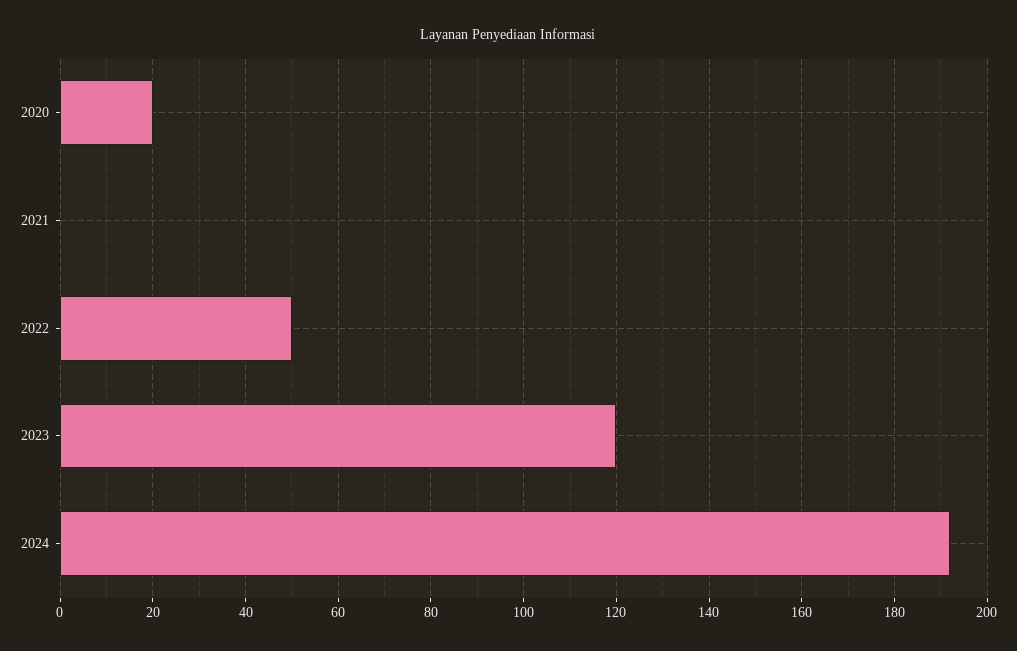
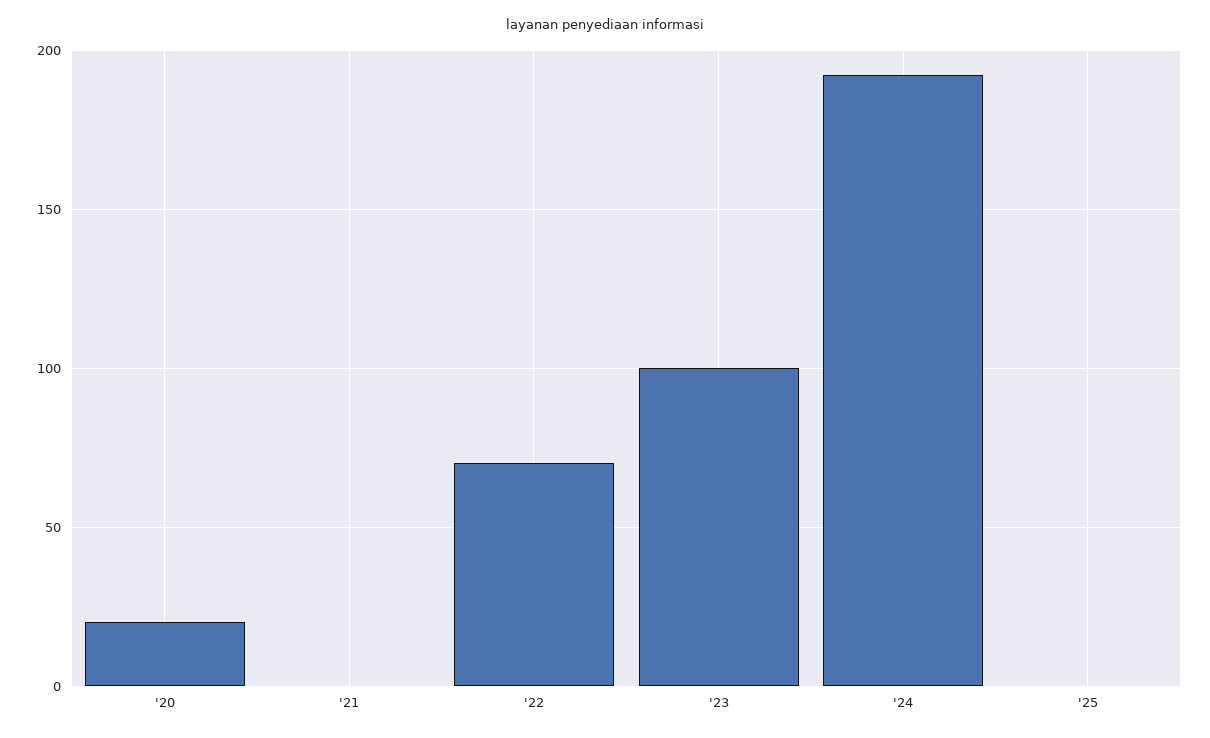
2022: 50 -> 70
2023: 120 -> 100
'25: none -> 0

